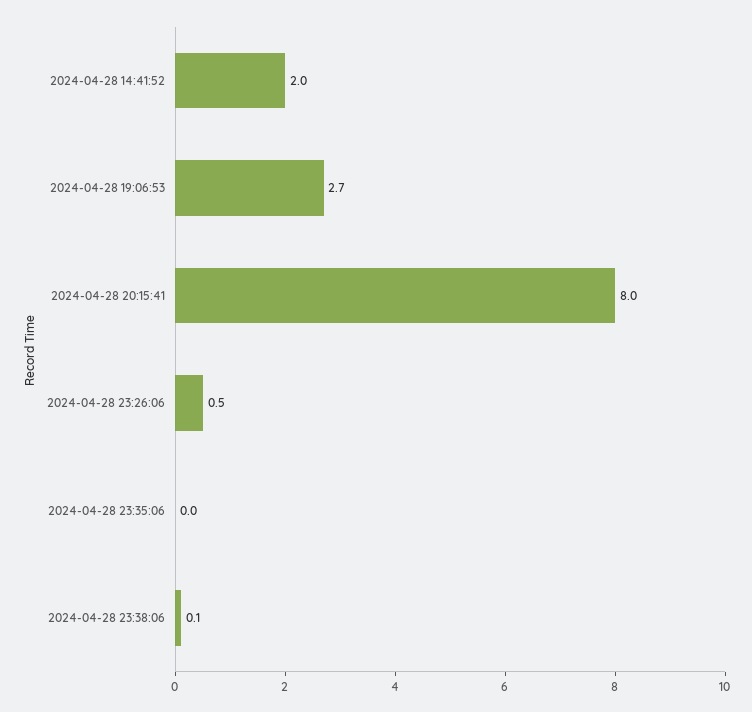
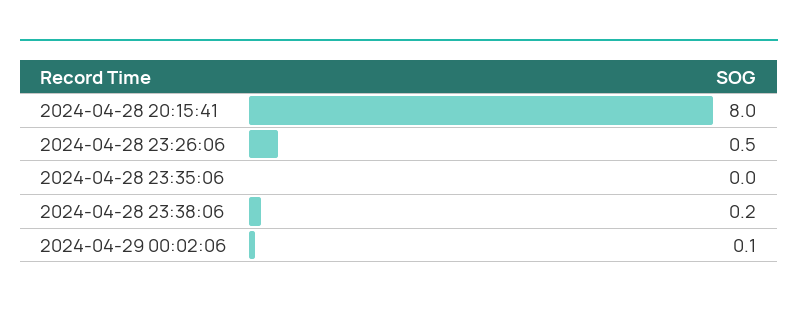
2024-04-28 14:41:52: 2 -> none
2024-04-28 19:06:53: 2.7 -> none
2024-04-28 23:38:06: 0.1 -> 0.2
2024-04-29 00:02:06: none -> 0.1

